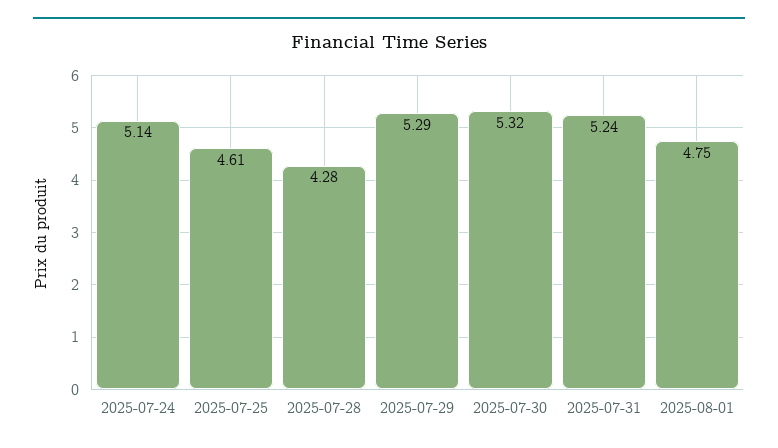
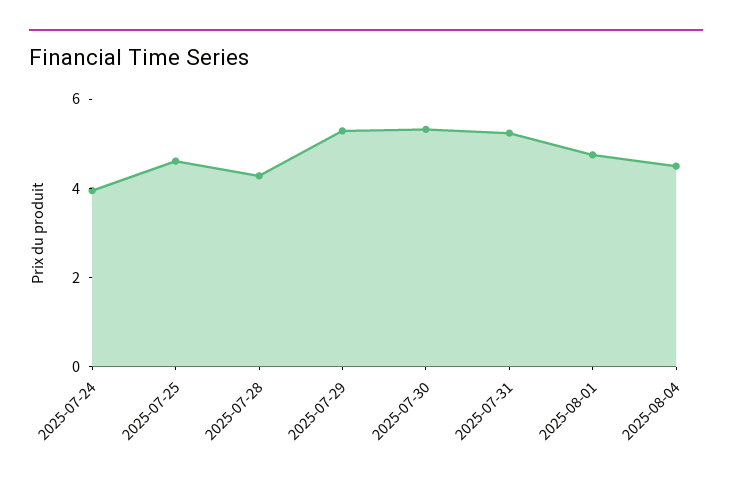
2025-07-24: 5.14 -> 4
2025-08-04: none -> 4.5

